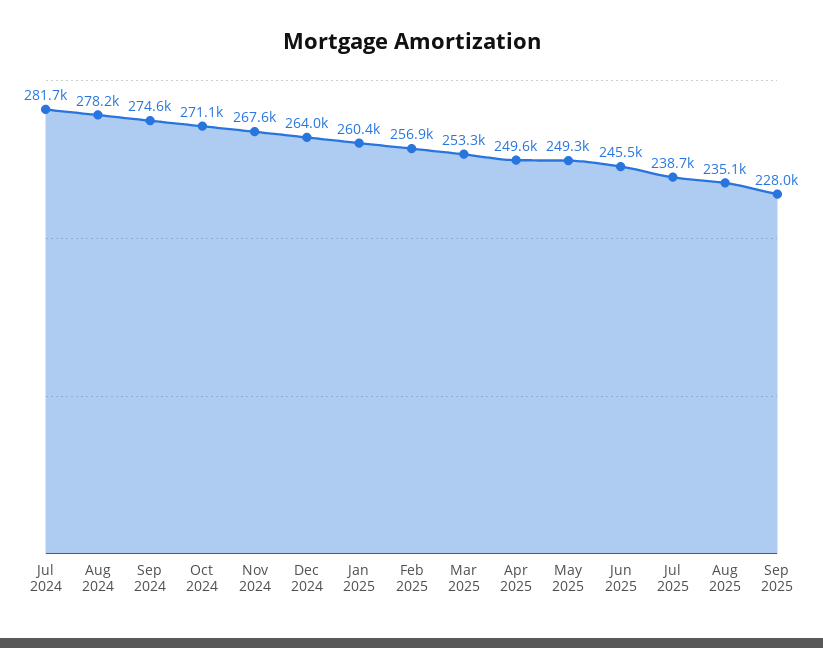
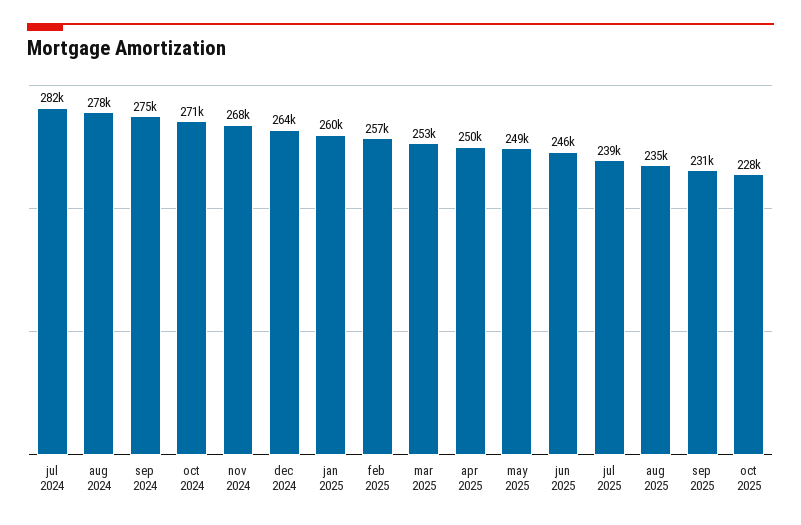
Sep 2025: 228000 -> 231000
oct 2025: none -> 228000

